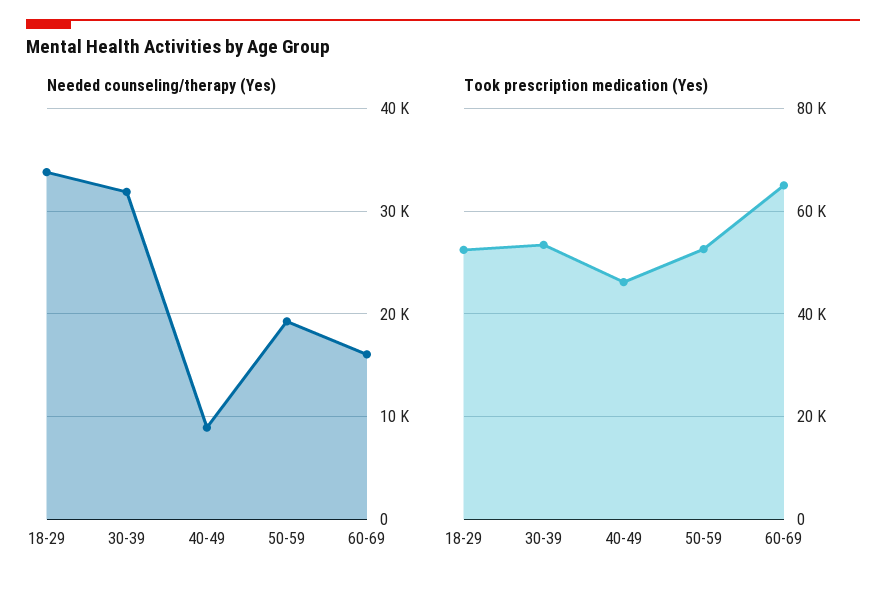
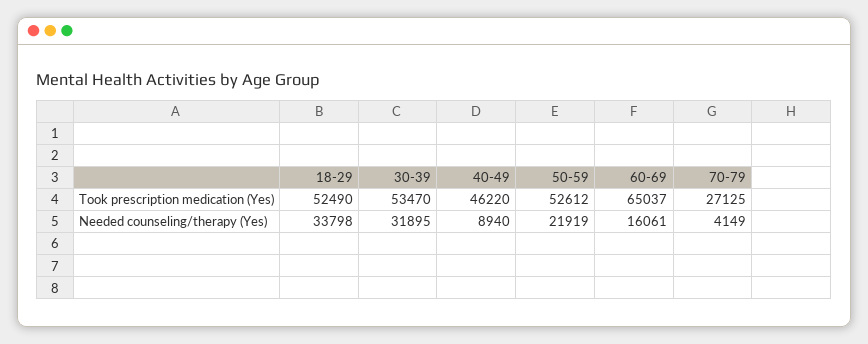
Needed counseling/therapy (Yes), 50-59: 19000 -> 21919
Took prescription medication (Yes), 70-79: none -> 27125
Needed counseling/therapy (Yes), 70-79: none -> 4149

